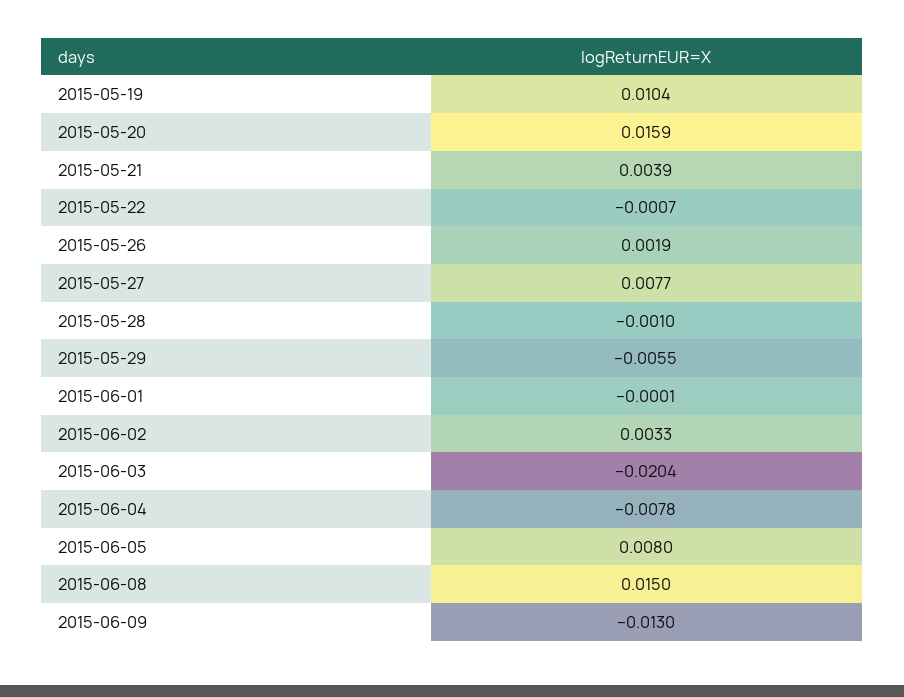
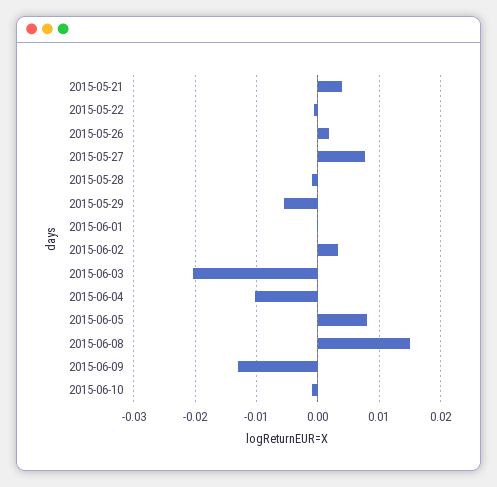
2015-05-19: 0.0104 -> none
2015-05-20: 0.0159 -> none
2015-06-04: -0.0078 -> -0.01
2015-06-10: none -> -0.001

